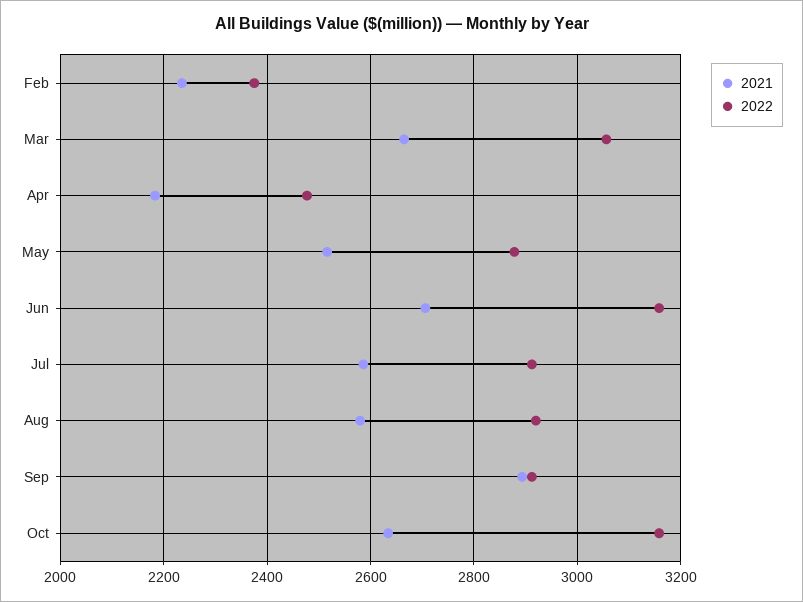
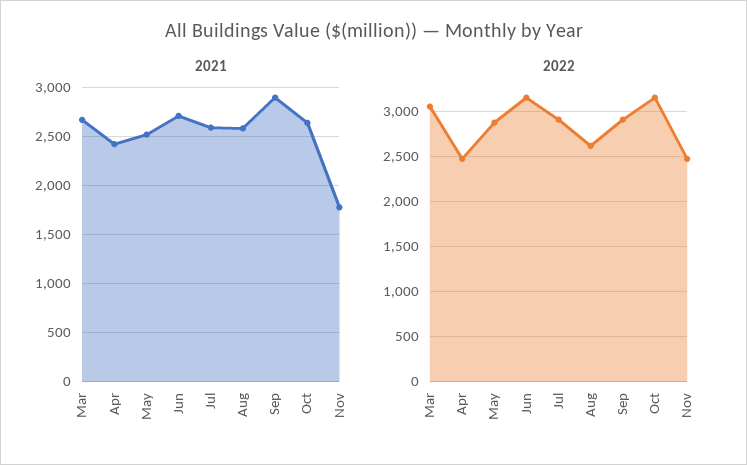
2021, Feb: 2240 -> none
2022, Feb: 2380 -> none
2021, Apr: 2180 -> 2400
2022, Aug: 2920 -> 2600
2021, Nov: none -> 1800
2022, Nov: none -> 2500

